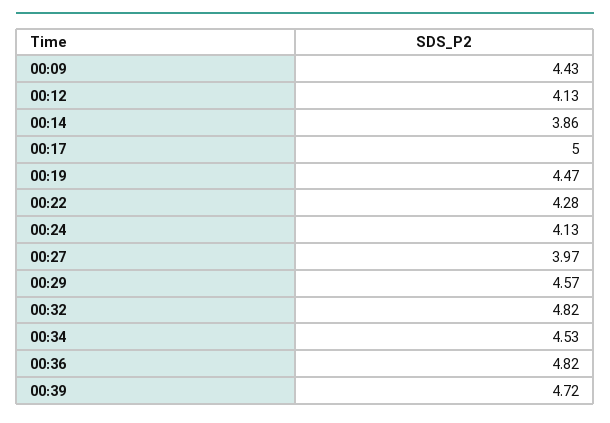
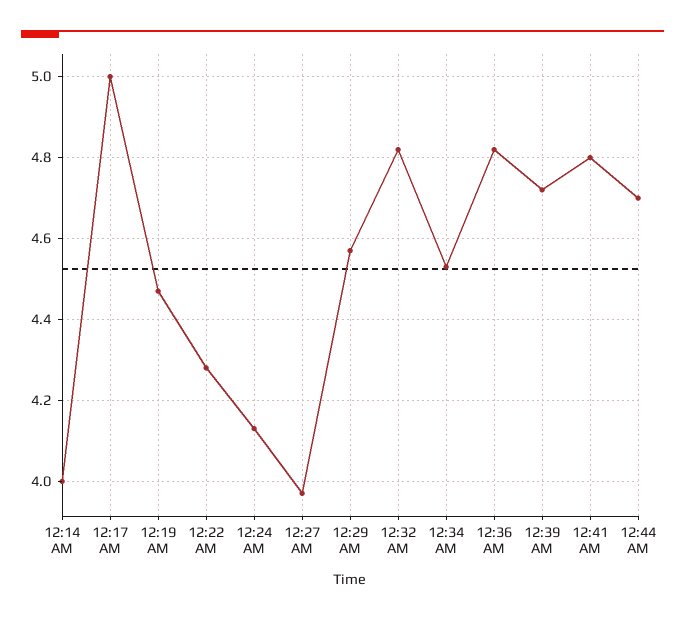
00:09: 4.43 -> none
00:12: 4.13 -> none
00:14: 3.86 -> 4
12:41 AM: none -> 4.8
12:44 AM: none -> 4.7

